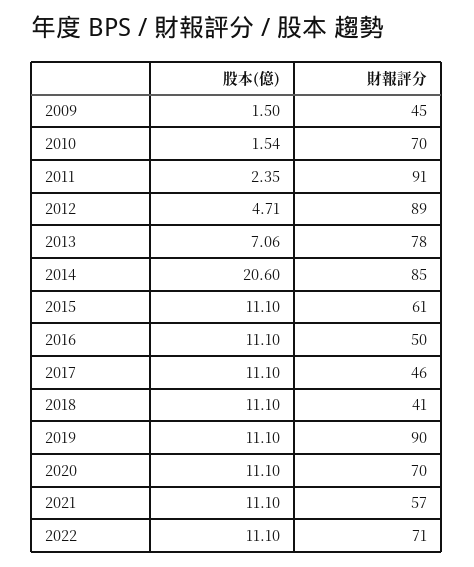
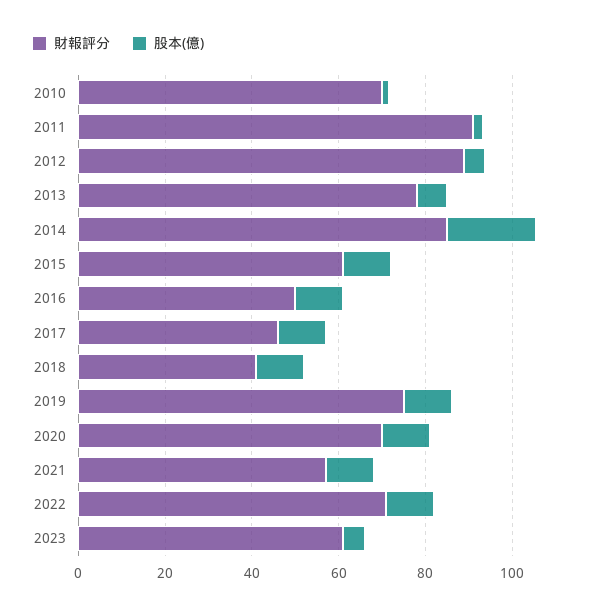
股本(億), 2009: 1.5 -> none
財報評分, 2009: 45 -> none
財報評分, 2019: 90 -> 75
財報評分, 2023: none -> 60
股本(億), 2023: none -> 5

